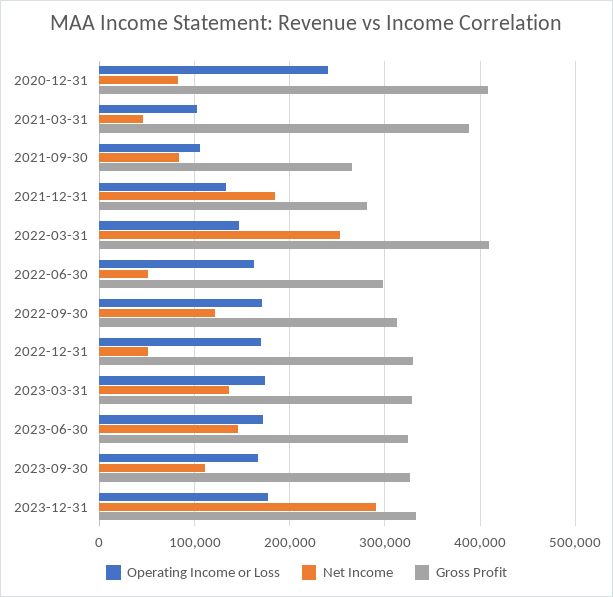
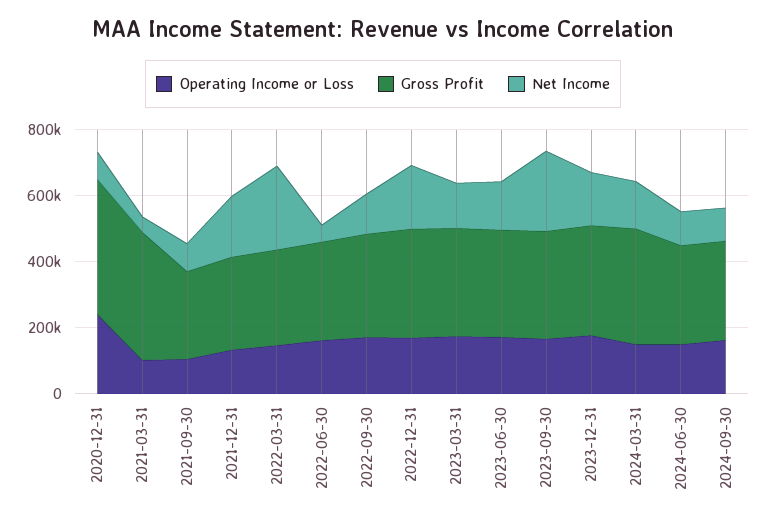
Gross Profit, 2022-03-31: 410000 -> 300000
Net Income, 2022-12-31: 50000 -> 200000
Net Income, 2023-09-30: 110000 -> 250000
Net Income, 2023-12-31: 290000 -> 150000
Operating Income or Loss, 2024-03-31: none -> 150000
Gross Profit, 2024-03-31: none -> 350000
Net Income, 2024-03-31: none -> 150000
Operating Income or Loss, 2024-06-30: none -> 150000
Gross Profit, 2024-06-30: none -> 300000
Net Income, 2024-06-30: none -> 100000
Operating Income or Loss, 2024-09-30: none -> 150000
Gross Profit, 2024-09-30: none -> 300000
Net Income, 2024-09-30: none -> 100000

